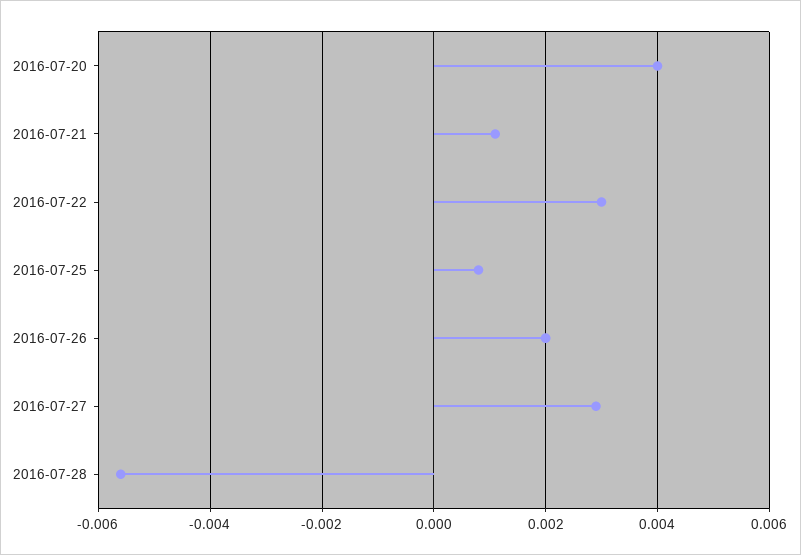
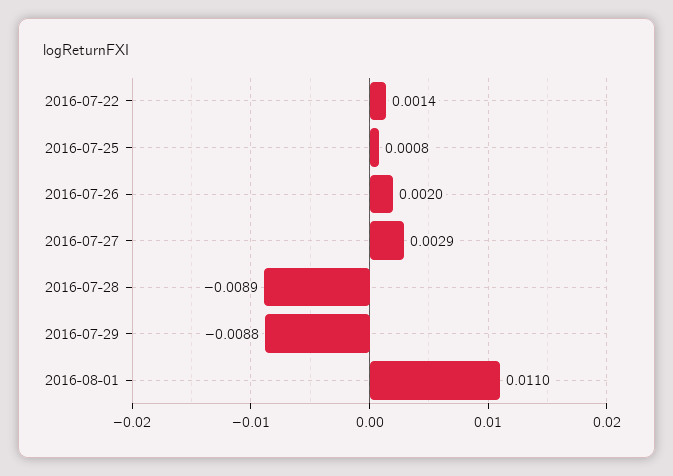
2016-07-20: 0.004 -> none
2016-07-21: 0.001 -> none
2016-07-22: 0.003 -> 0.0014
2016-07-28: -0.0055 -> -0.0089
2016-07-29: none -> -0.0088
2016-08-01: none -> 0.011

